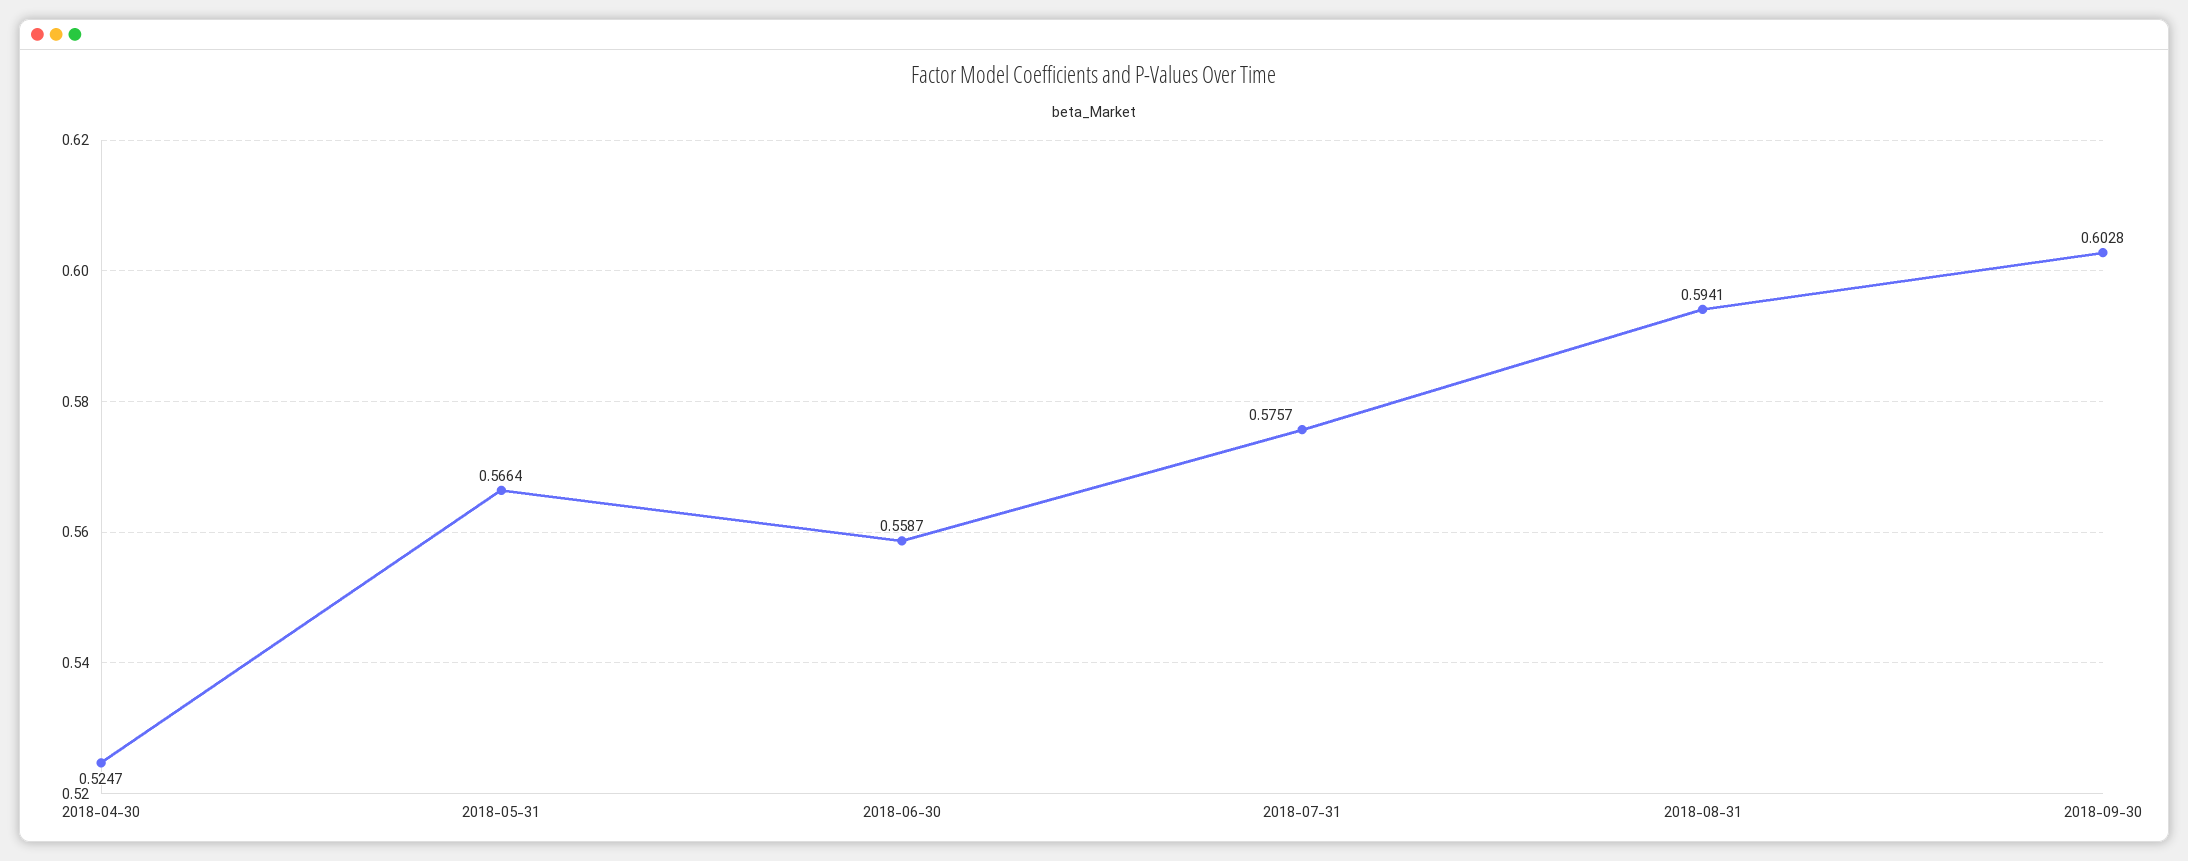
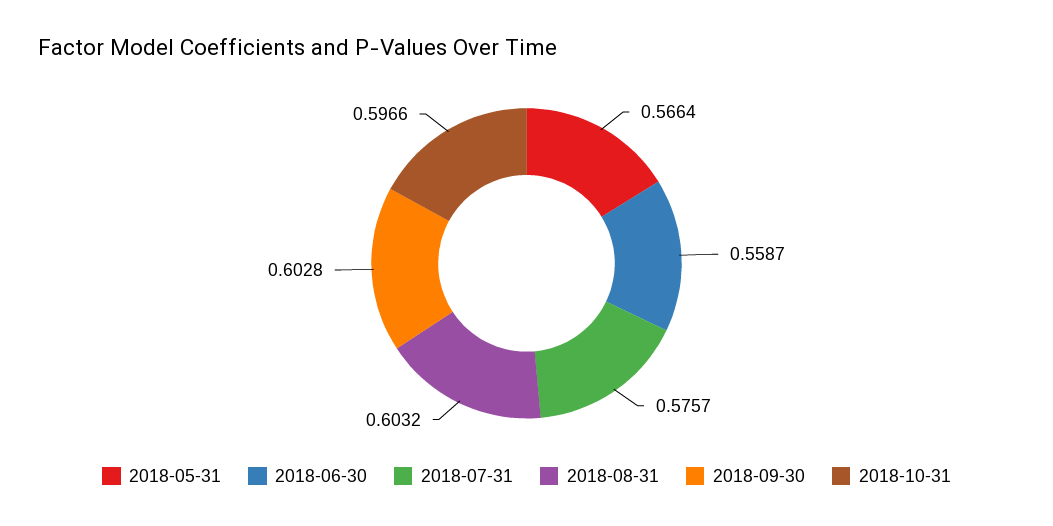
2018-04-30: 0.5247 -> none
2018-08-31: 0.5941 -> 0.6032
2018-10-31: none -> 0.5966

